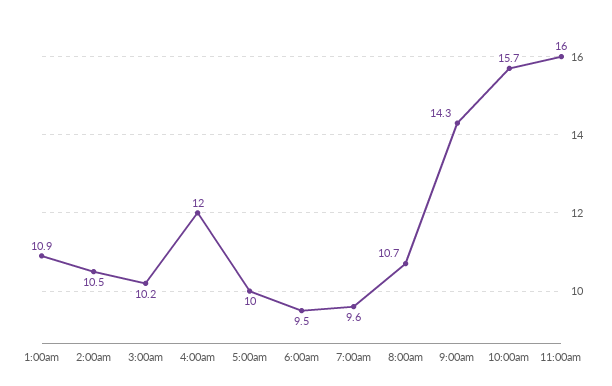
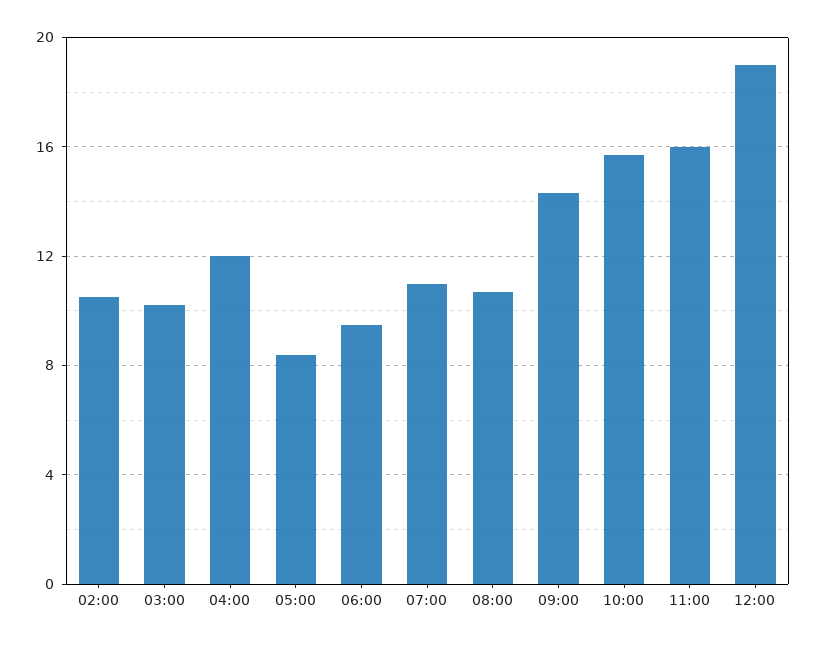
1:00am: 10.9 -> none
5:00am: 10 -> 8.5
7:00am: 9.6 -> 11
12:00: none -> 19

